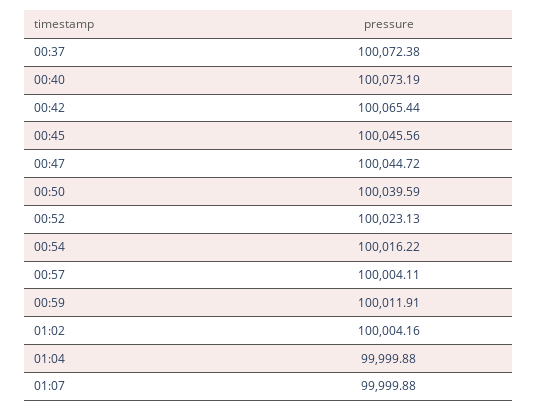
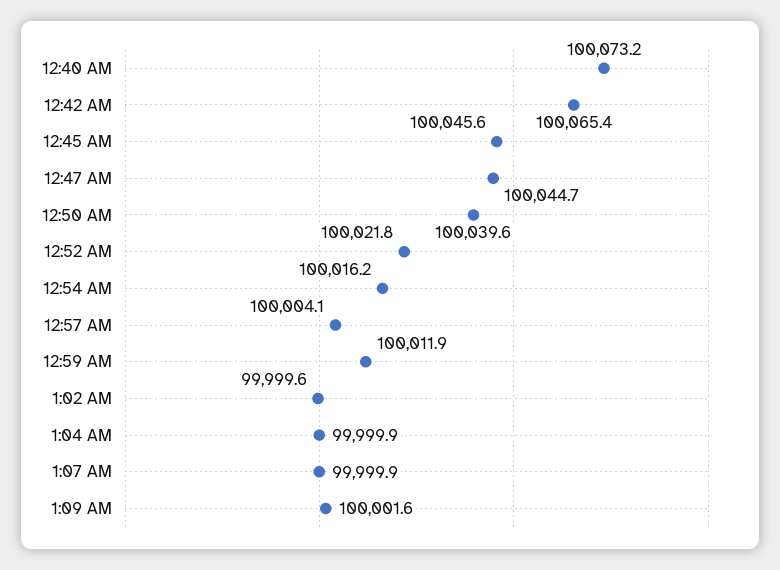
00:37: 100072.38 -> none
00:52: 100023.13 -> 100021.8
01:02: 100004.16 -> 99999.6
1:09 AM: none -> 100001.6

